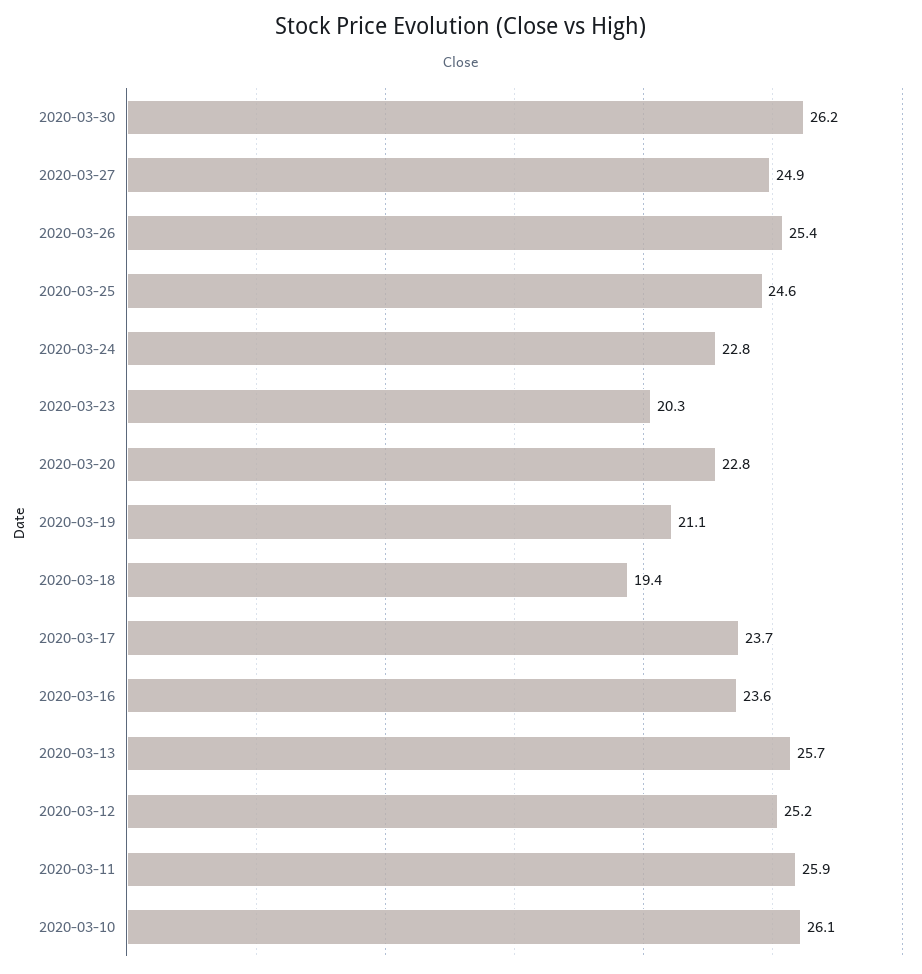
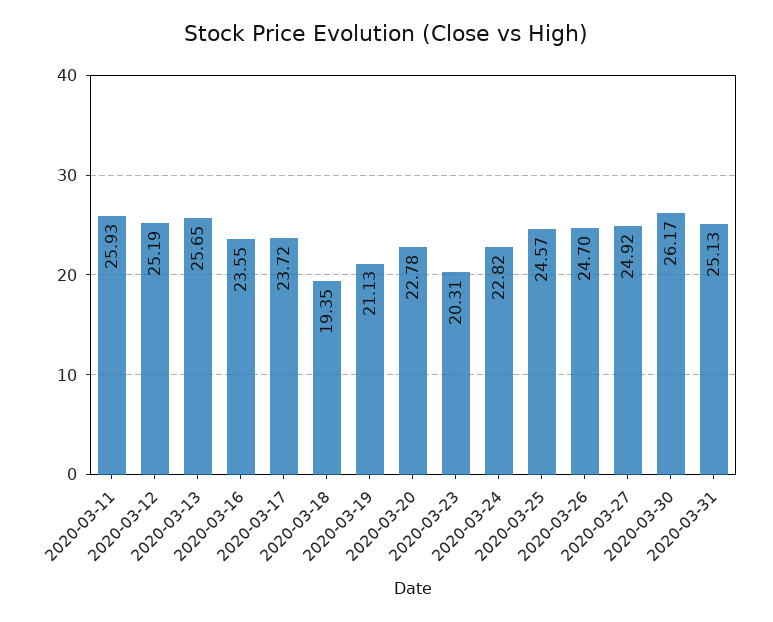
2020-03-26: 25.4 -> 24.7
2020-03-10: 26.1 -> none
2020-03-31: none -> 25.13

